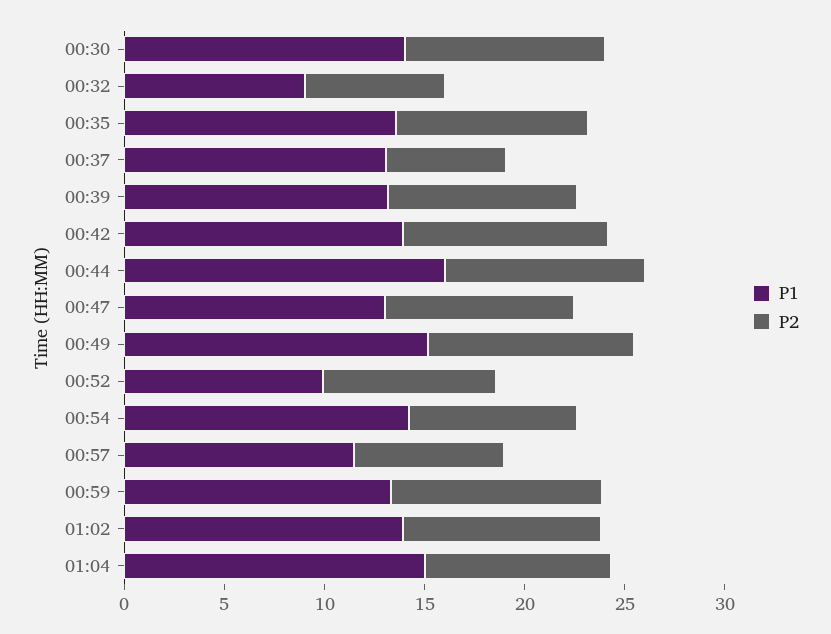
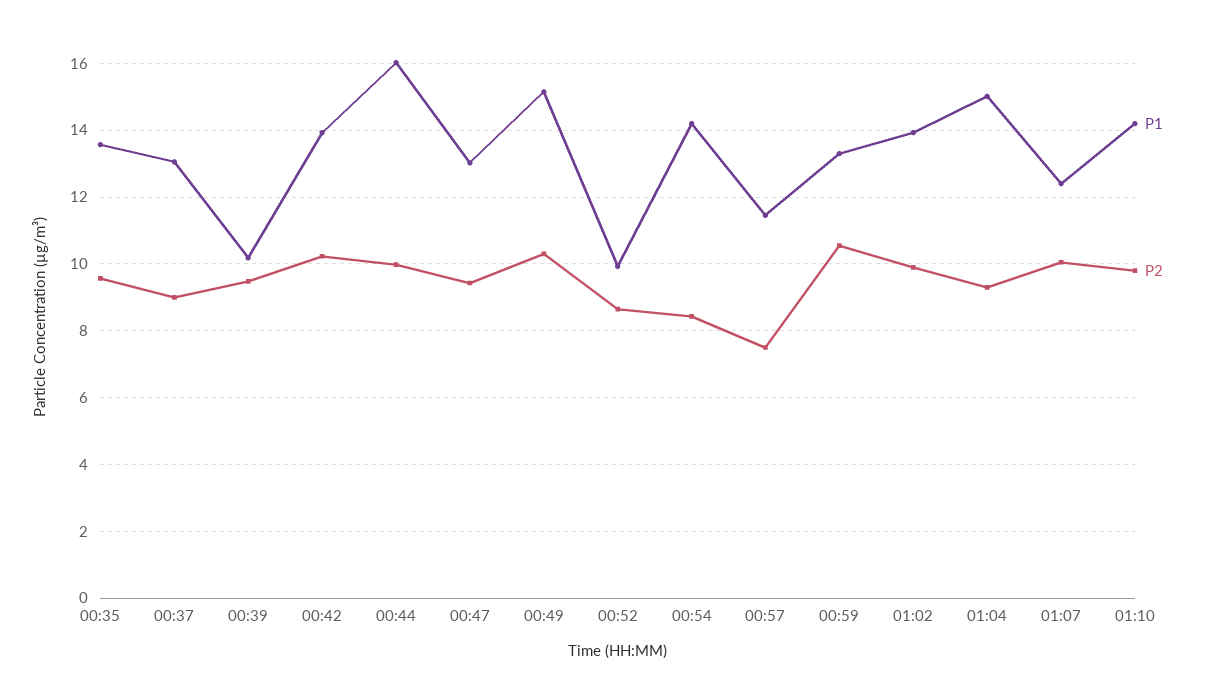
P1, 00:30: 14 -> none
P2, 00:30: 10 -> none
P1, 00:32: 9 -> none
P2, 00:32: 7 -> none
P2, 00:37: 6 -> 9
P1, 00:39: 13 -> 10.2
P1, 01:07: none -> 12.4
P2, 01:07: none -> 10
P1, 01:10: none -> 14.2
P2, 01:10: none -> 9.8

